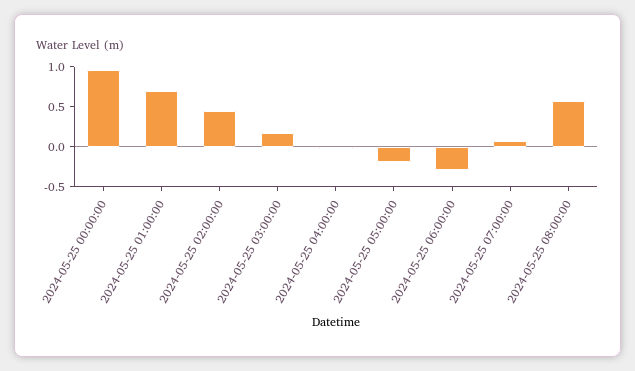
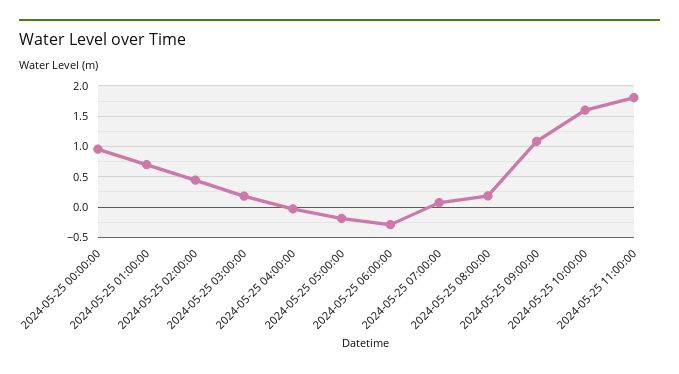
2024-05-25 08:00:00: 0.6 -> 0.2
2024-05-25 09:00:00: none -> 1.1
2024-05-25 10:00:00: none -> 1.6
2024-05-25 11:00:00: none -> 1.8

